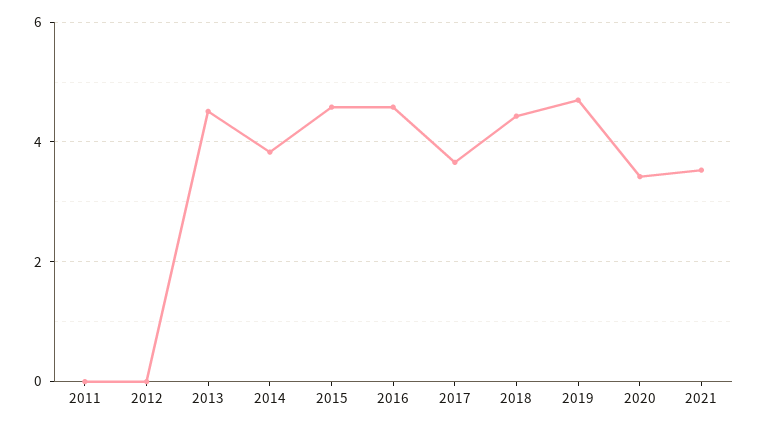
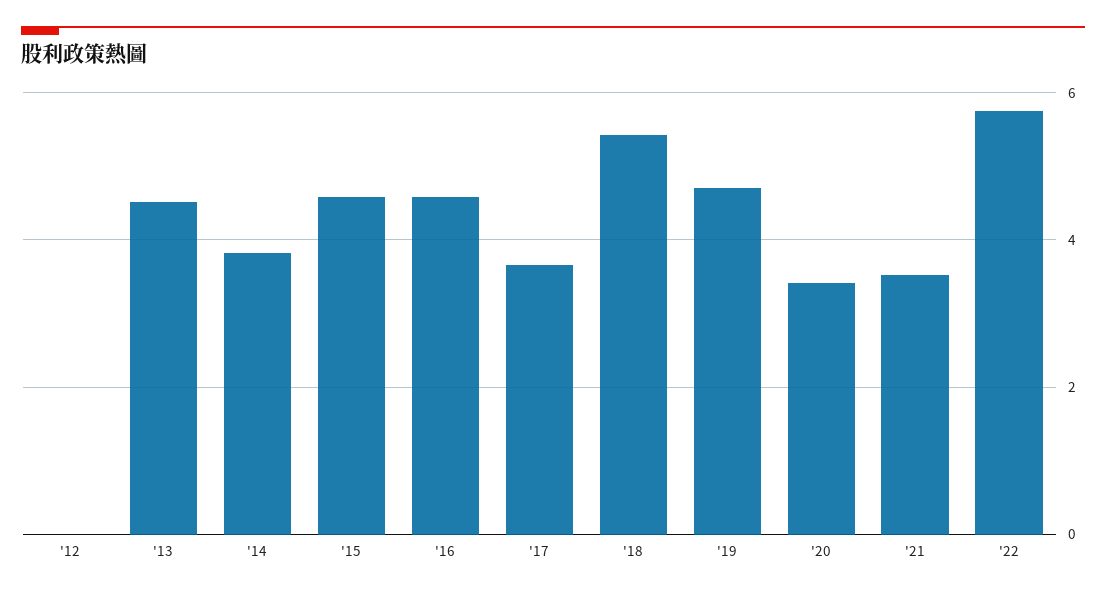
2011: 0 -> none
2018: 4.4 -> 5.4
'22: none -> 5.8

